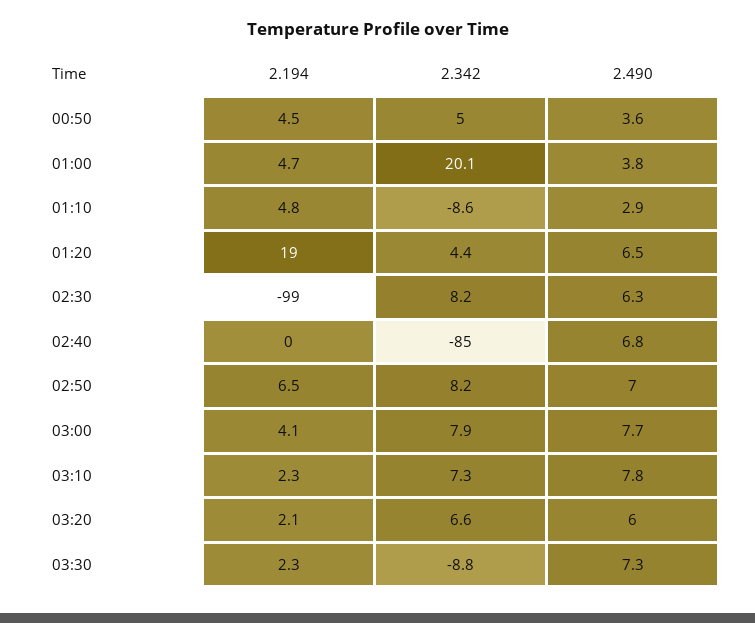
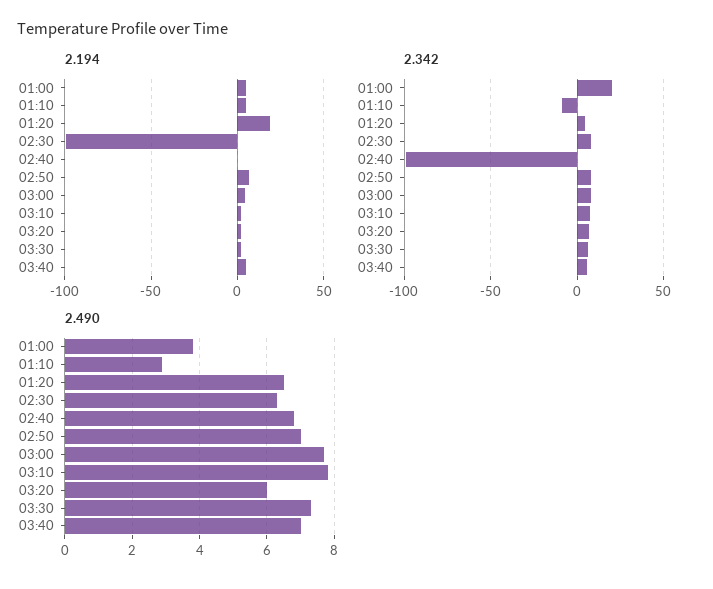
2.194, 00:50: 4.5 -> none
2.342, 00:50: 5 -> none
2.490, 00:50: 3.6 -> none
2.342, 02:40: -85 -> -100
2.342, 03:30: -8.8 -> 5
2.194, 03:40: none -> 5
2.342, 03:40: none -> 5
2.490, 03:40: none -> 7

